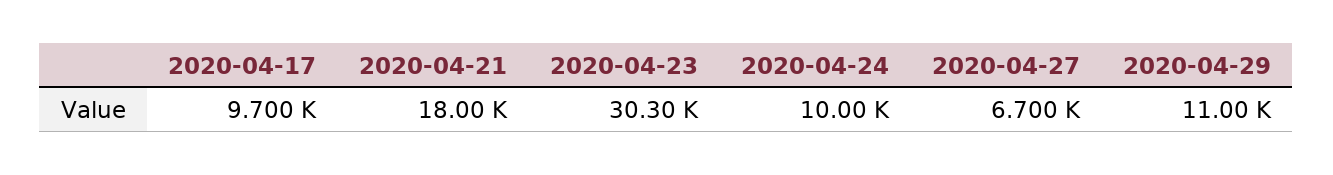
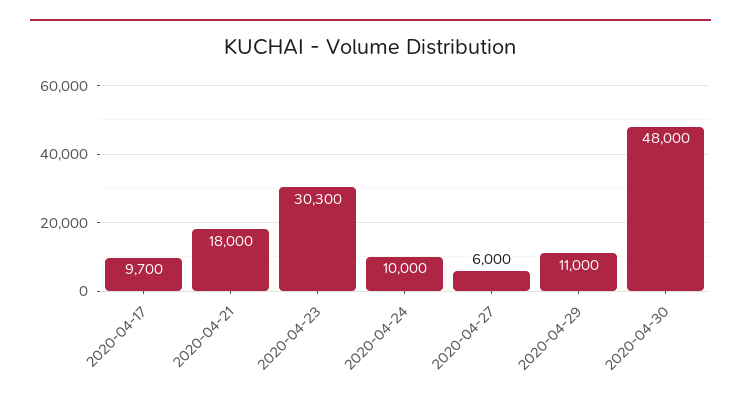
2020-04-27: 6700 -> 6000
2020-04-30: none -> 48000

